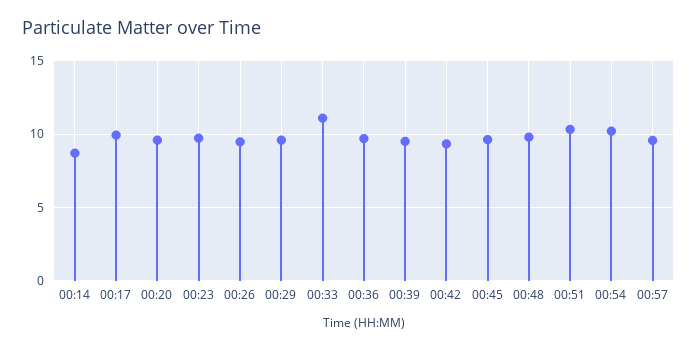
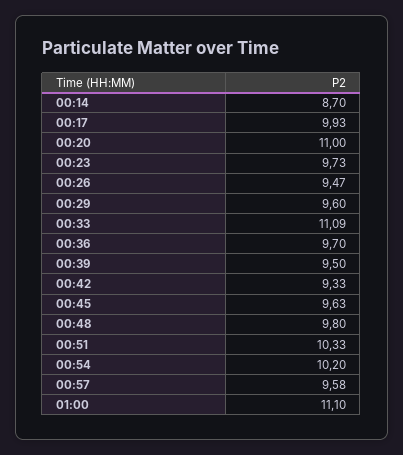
00:20: 9.5 -> 11
01:00: none -> 11.1

